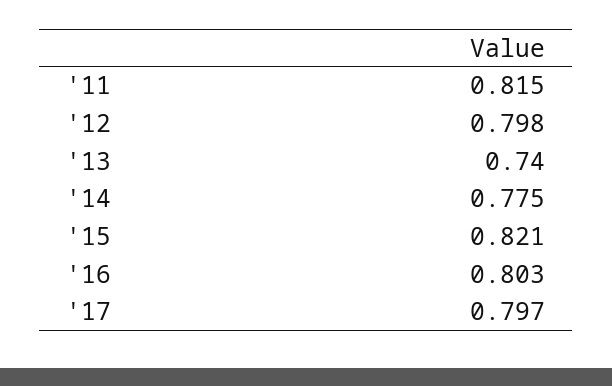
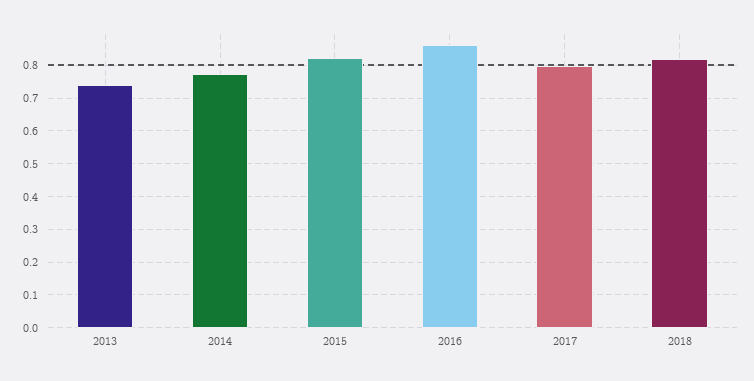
'11: 0.815 -> none
'12: 0.798 -> none
'16: 0.803 -> 0.86
2018: none -> 0.82

